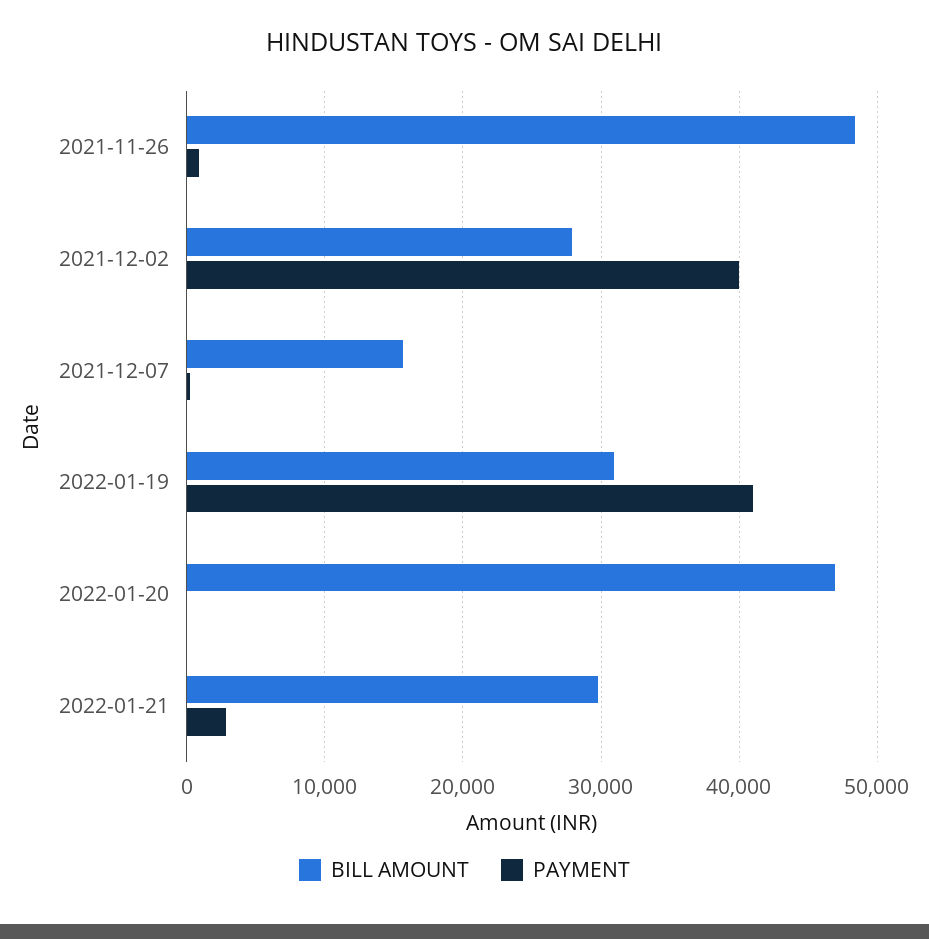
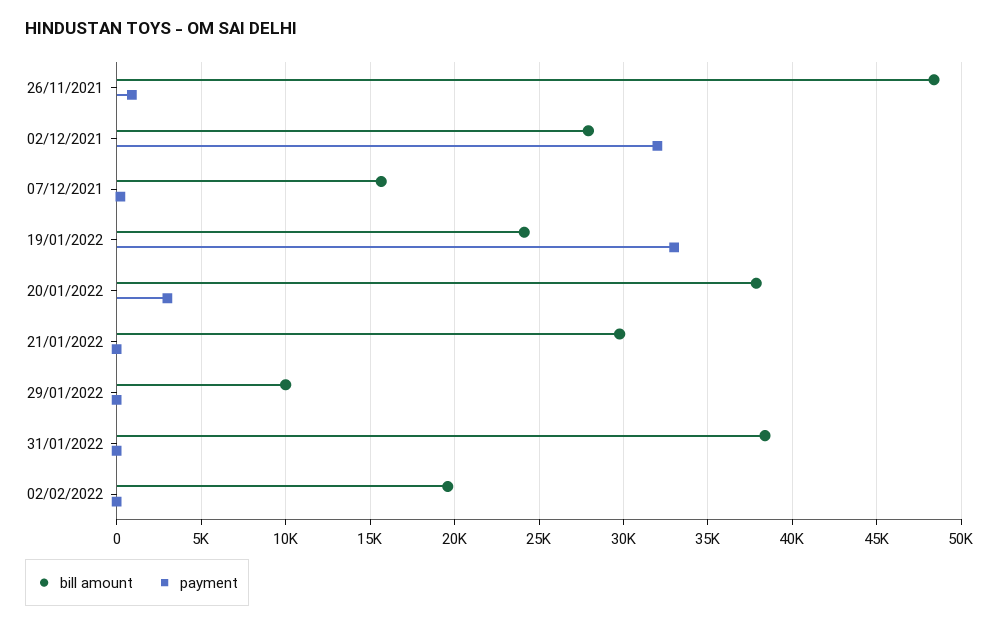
PAYMENT, 2021-12-02: 40000 -> 32000
BILL AMOUNT, 2022-01-19: 31000 -> 24000
PAYMENT, 2022-01-19: 41000 -> 33000
BILL AMOUNT, 2022-01-20: 47000 -> 38000
PAYMENT, 2022-01-20: 0 -> 3000
PAYMENT, 2022-01-21: 3000 -> 0
BILL AMOUNT, 29/01/2022: none -> 10000
PAYMENT, 29/01/2022: none -> 0
BILL AMOUNT, 31/01/2022: none -> 38500
PAYMENT, 31/01/2022: none -> 0
BILL AMOUNT, 02/02/2022: none -> 19500
PAYMENT, 02/02/2022: none -> 0

